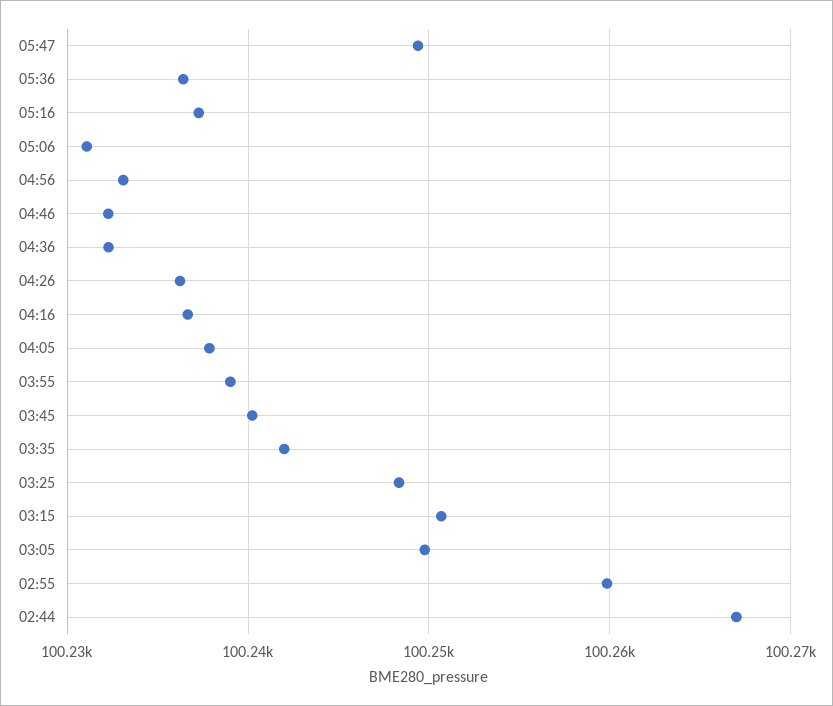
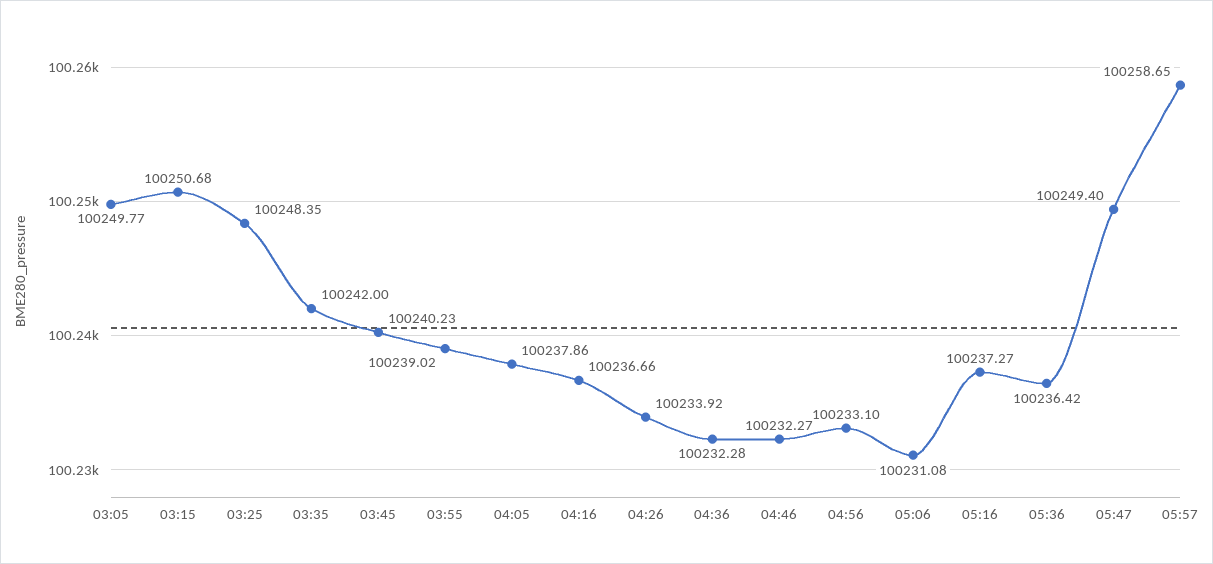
04:26: 100236 -> 100233.92
02:55: 100260 -> none
02:44: 100267 -> none
05:57: none -> 100258.65

